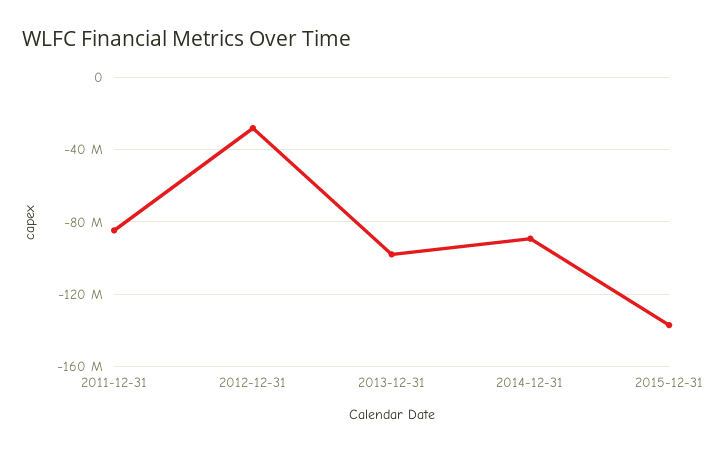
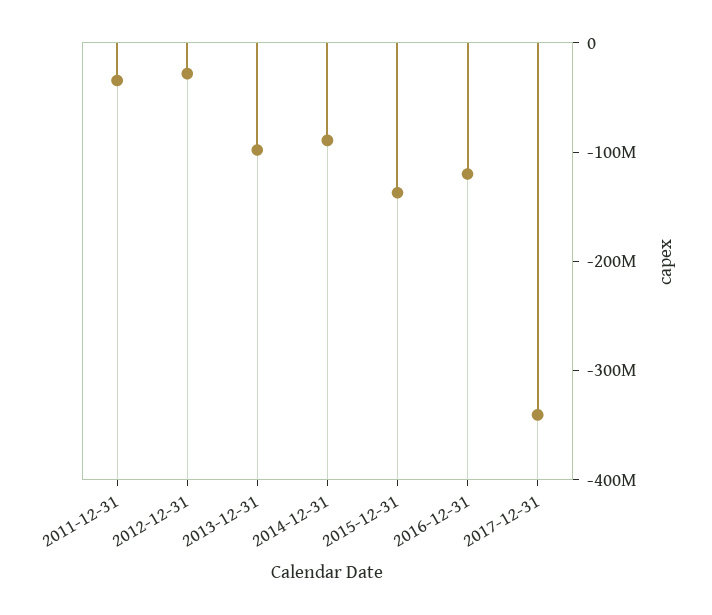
2011-12-31: -85000000 -> -40000000
2016-12-31: none -> -120000000
2017-12-31: none -> -340000000

